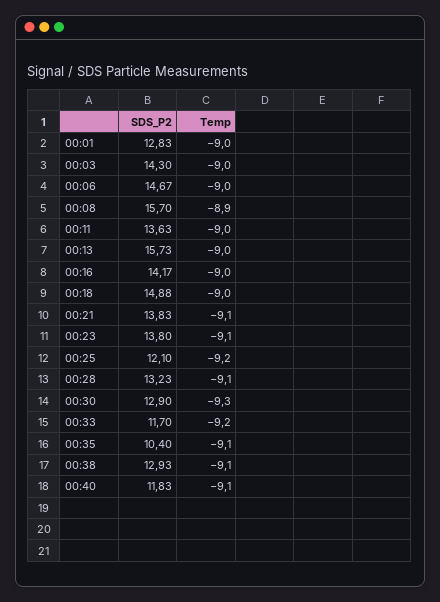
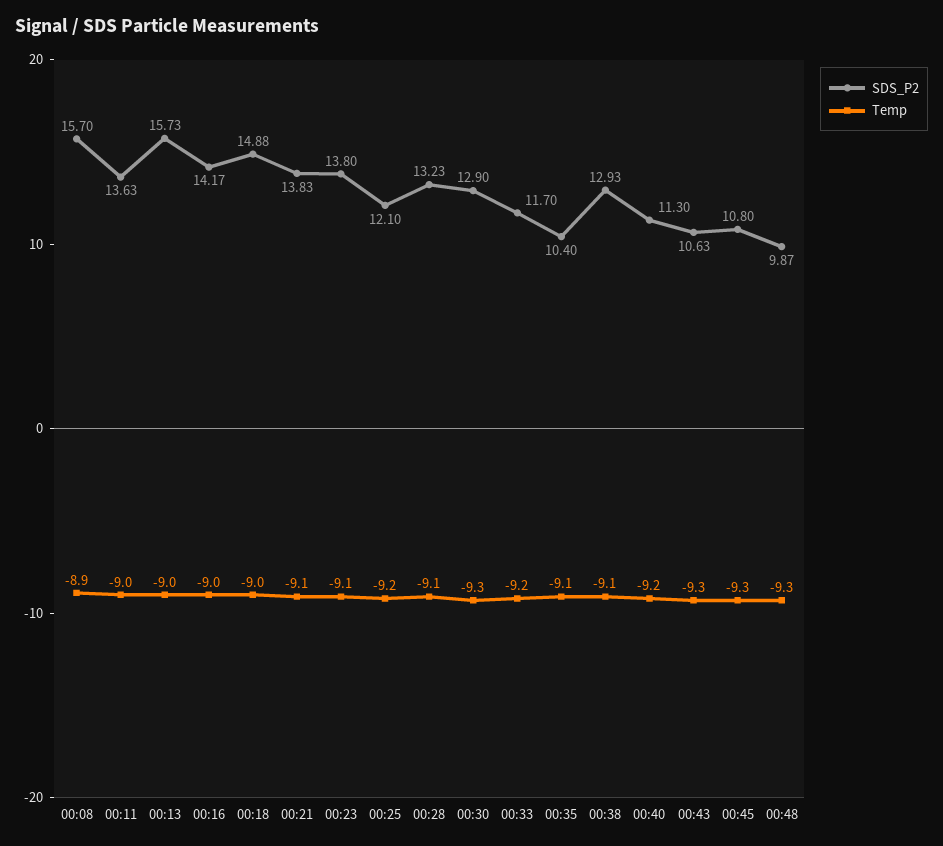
SDS_P2, 00:01: 12.83 -> none
Temp, 00:01: -9 -> none
SDS_P2, 00:03: 14.3 -> none
Temp, 00:03: -9 -> none
SDS_P2, 00:06: 14.67 -> none
Temp, 00:06: -9 -> none
SDS_P2, 00:40: 11.83 -> 11.3
Temp, 00:40: -9.1 -> -9.2
SDS_P2, 00:43: none -> 10.63
Temp, 00:43: none -> -9.3
SDS_P2, 00:45: none -> 10.8
Temp, 00:45: none -> -9.3
SDS_P2, 00:48: none -> 9.87
Temp, 00:48: none -> -9.3

